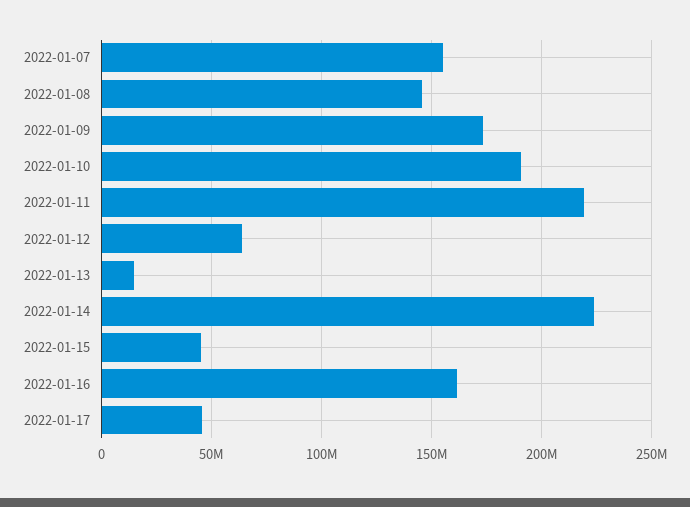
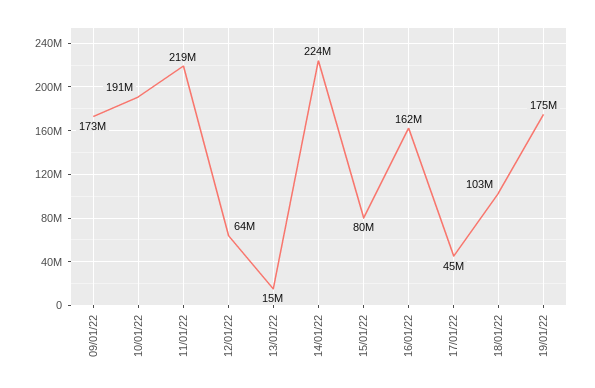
2022-01-07: 155000000 -> none
2022-01-08: 145000000 -> none
2022-01-15: 45000000 -> 80000000
18/01/22: none -> 103000000
19/01/22: none -> 175000000

